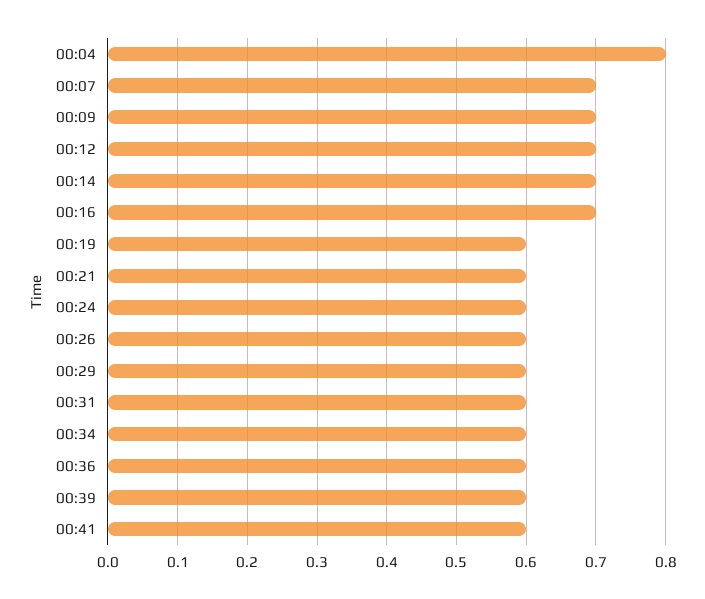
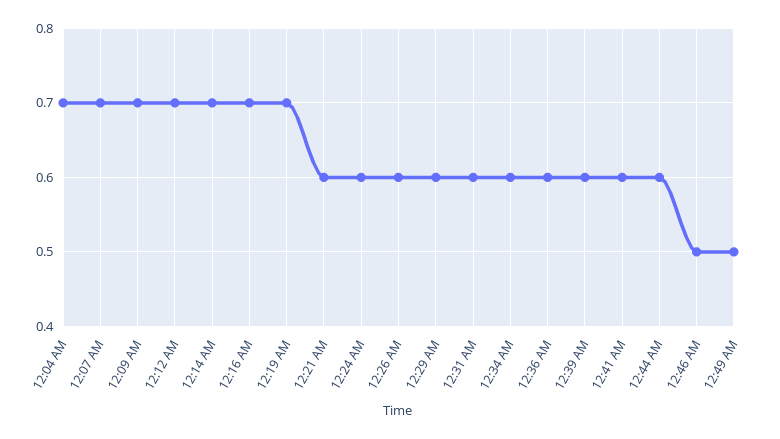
00:04: 0.8 -> 0.7
00:19: 0.6 -> 0.7
12:44 AM: none -> 0.6
12:46 AM: none -> 0.5
12:49 AM: none -> 0.5

